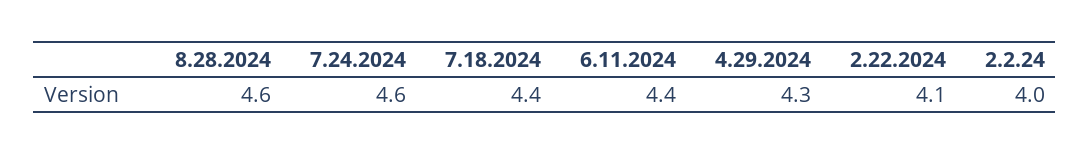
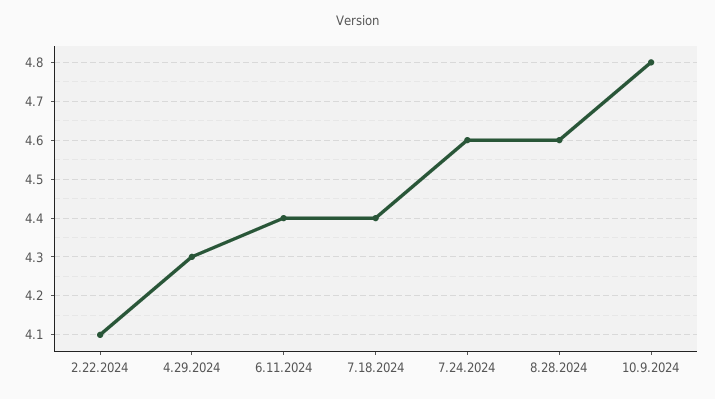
2.2.24: 4 -> none
10.9.2024: none -> 4.8

